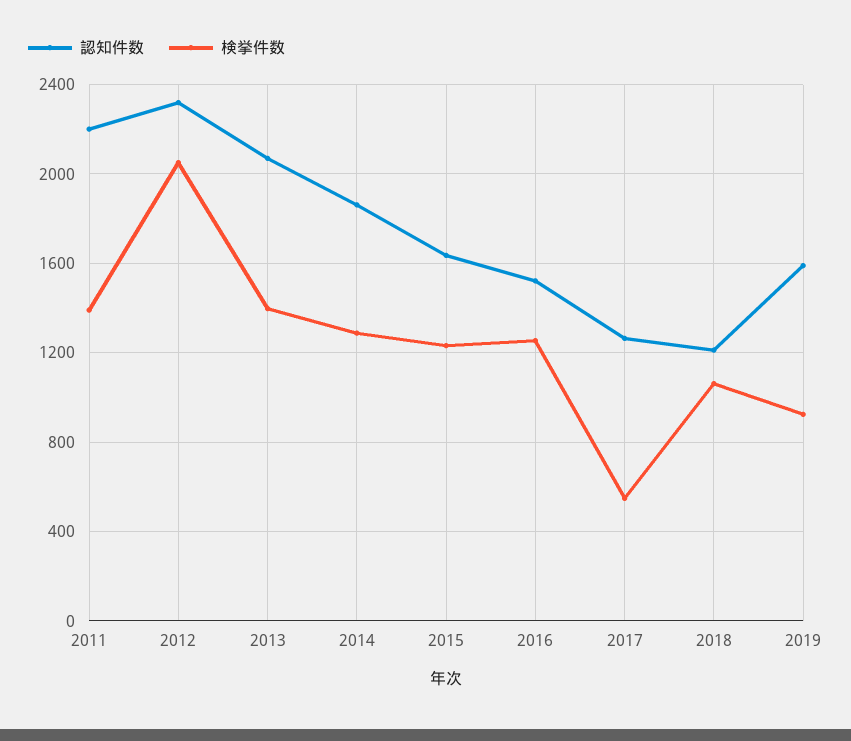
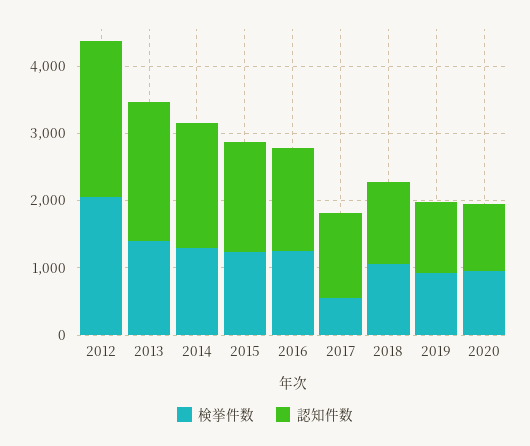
認知件数, 2011: 2200 -> none
検挙件数, 2011: 1400 -> none
認知件数, 2019: 1600 -> 1000
検挙件数, 2020: none -> 1000
認知件数, 2020: none -> 1000

